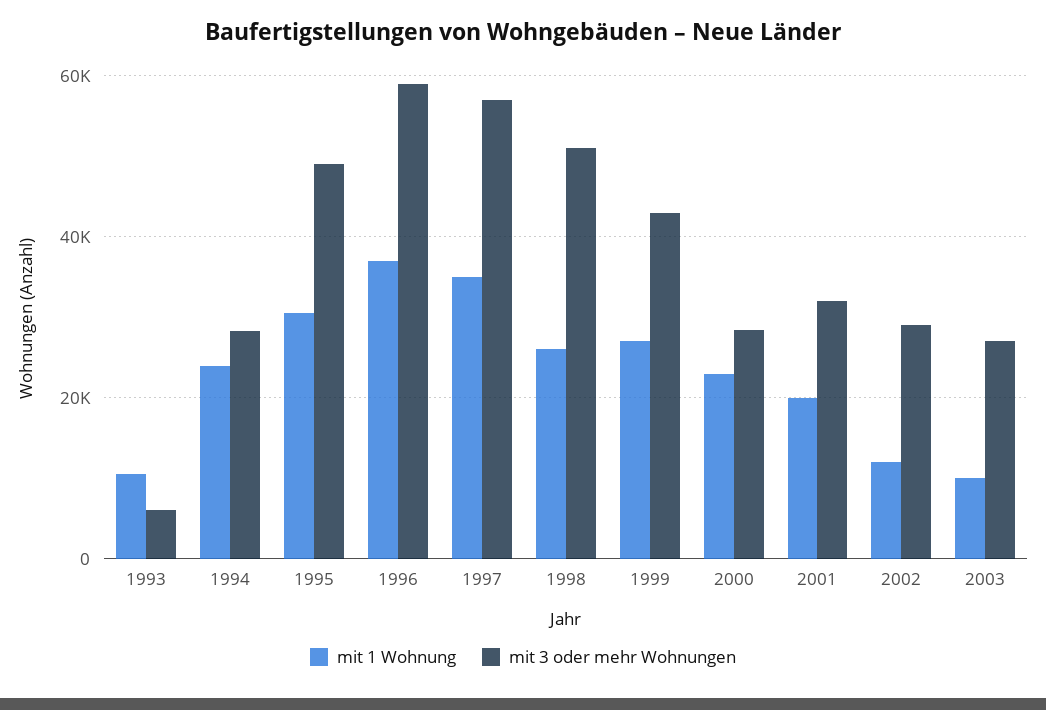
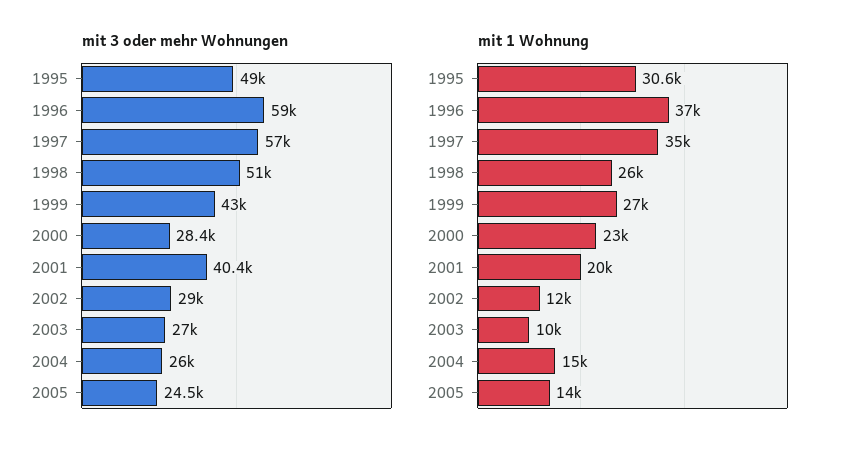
mit 1 Wohnung, 1993: 10000 -> none
mit 3 oder mehr Wohnungen, 1993: 6000 -> none
mit 1 Wohnung, 1994: 24000 -> none
mit 3 oder mehr Wohnungen, 1994: 28000 -> none
mit 3 oder mehr Wohnungen, 2001: 32000 -> 40400
mit 3 oder mehr Wohnungen, 2004: none -> 26000
mit 3 oder mehr Wohnungen, 2005: none -> 24500
mit 1 Wohnung, 2004: none -> 15000
mit 1 Wohnung, 2005: none -> 14000

